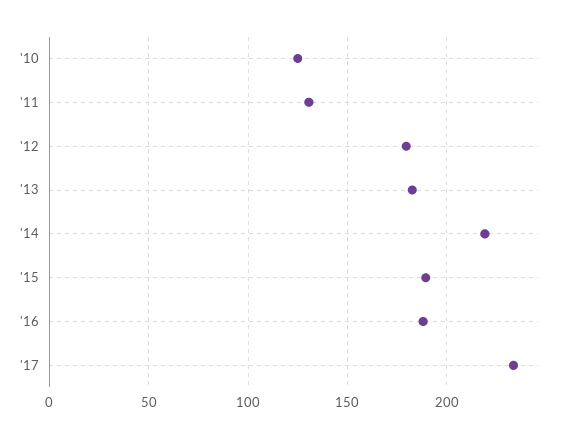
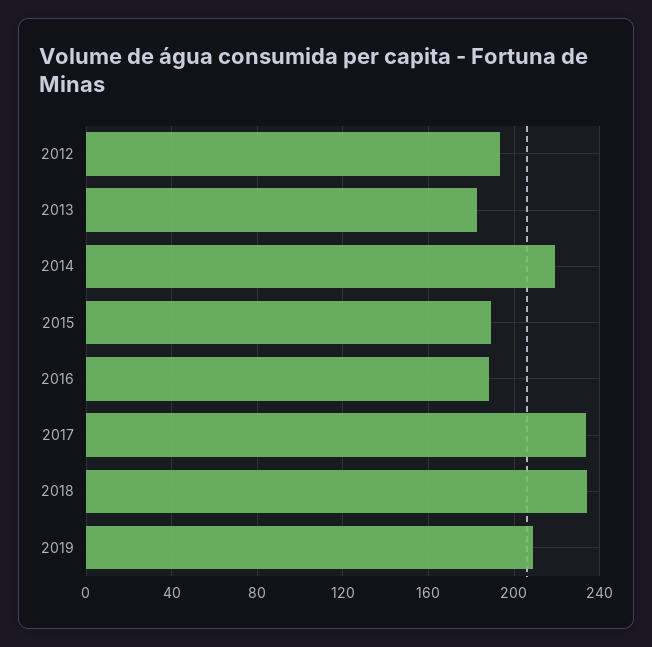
'10: 125 -> none
'11: 130 -> none
'12: 180 -> 195
2018: none -> 235
2019: none -> 210

